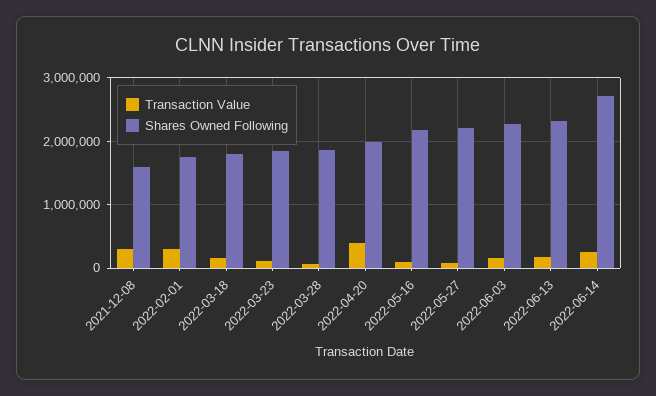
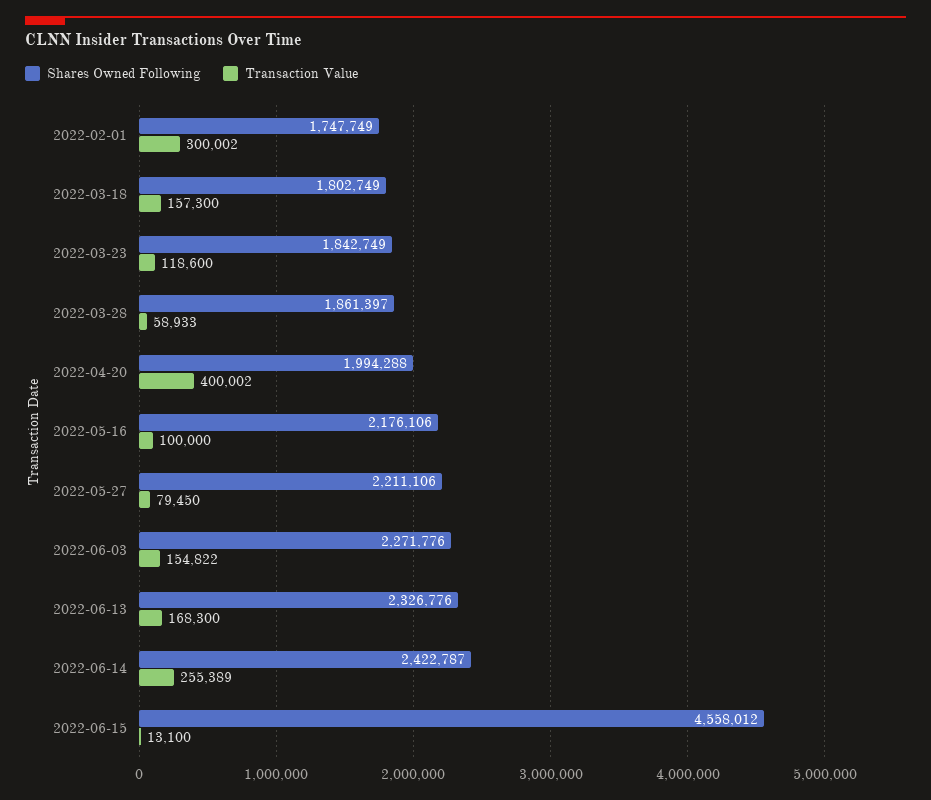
Transaction Value, 2021-12-08: 300000 -> none
Shares Owned Following, 2021-12-08: 1600000 -> none
Shares Owned Following, 2022-06-14: 2700000 -> 2422787
Shares Owned Following, 2022-06-15: none -> 4558012
Transaction Value, 2022-06-15: none -> 13100

